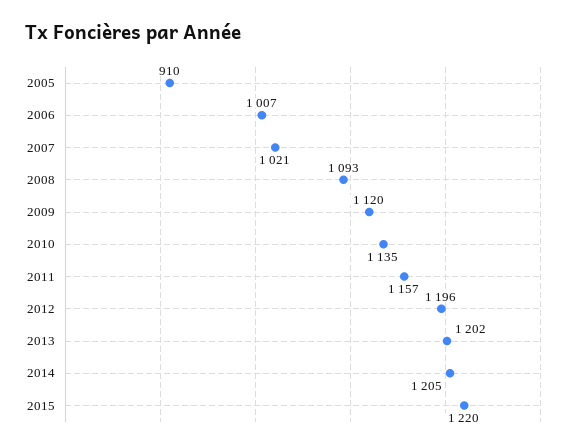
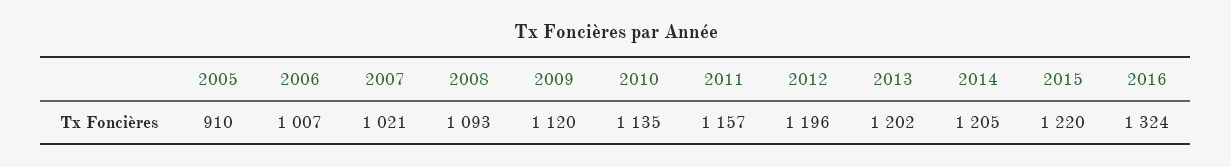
2016: none -> 1324

